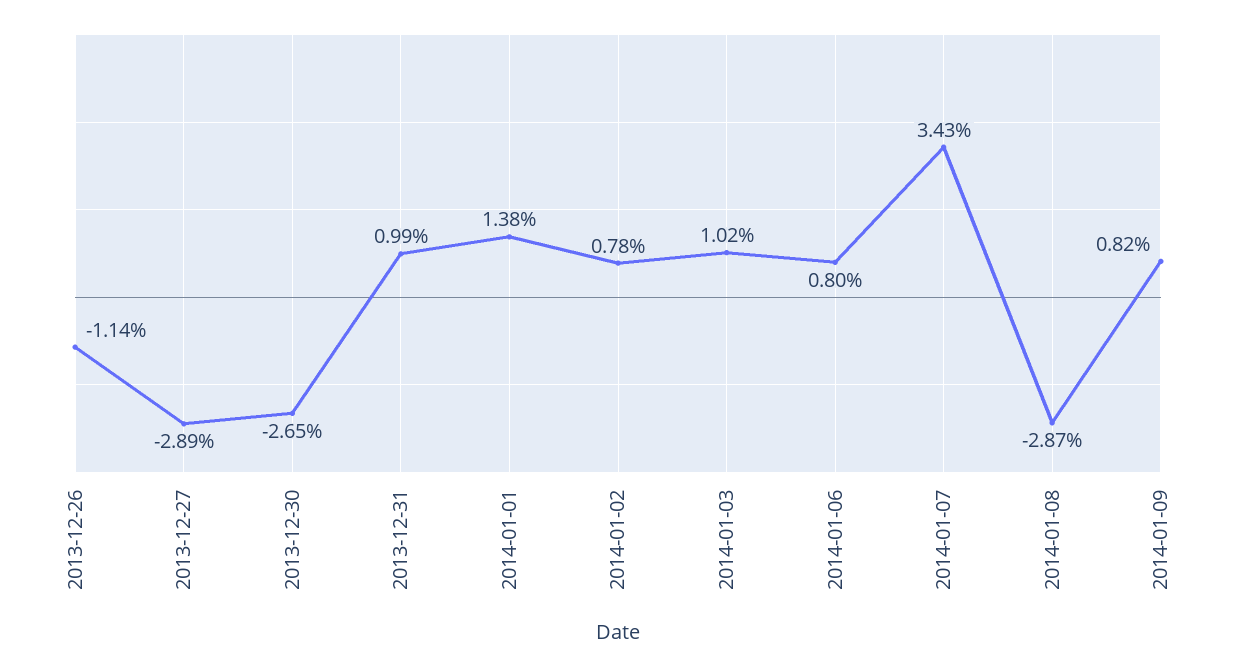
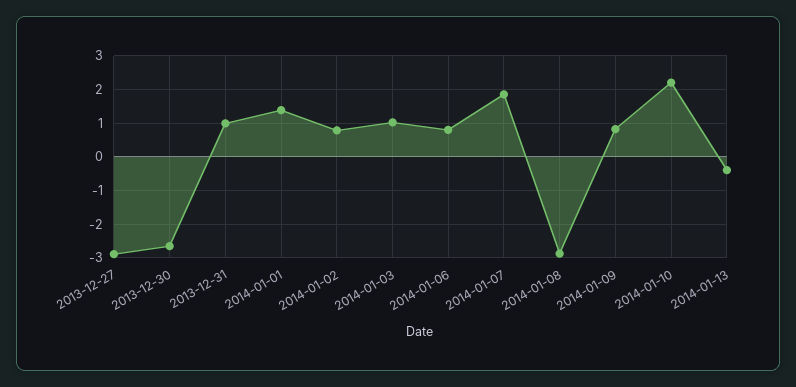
2013-12-26: -1.14 -> none
2014-01-07: 3.43 -> 1.8
2014-01-10: none -> 2.2
2014-01-13: none -> -0.4

